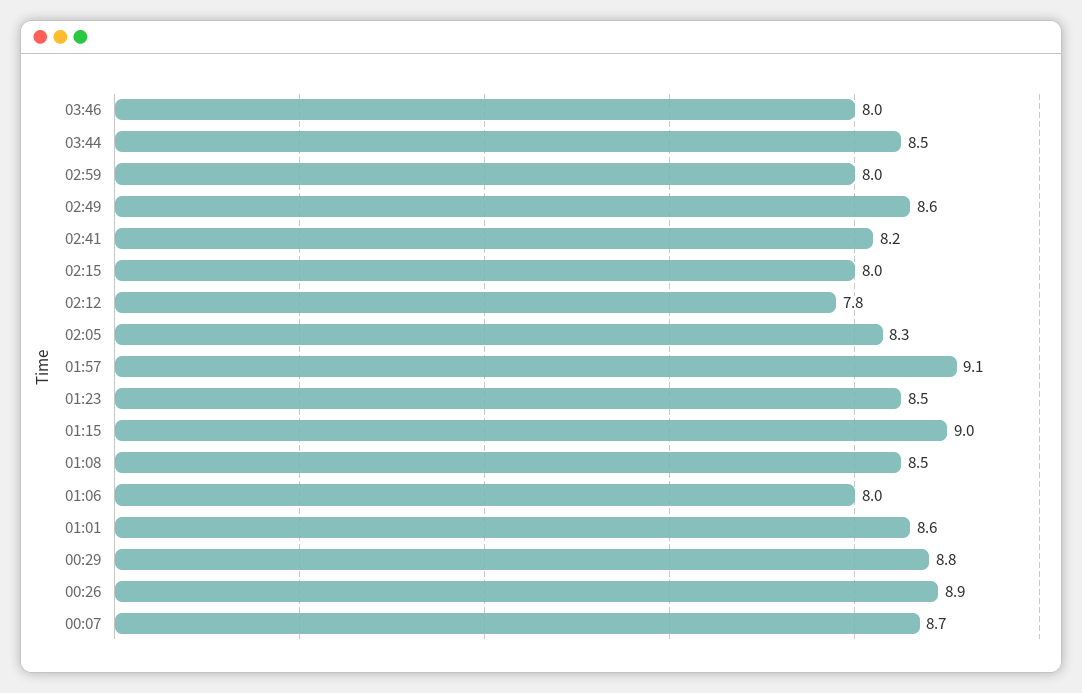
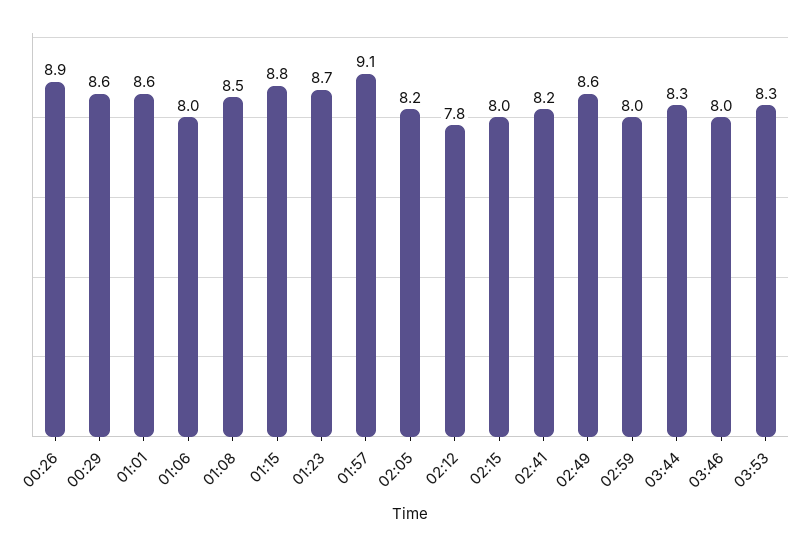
03:44: 8.5 -> 8.3
02:05: 8.3 -> 8.2
01:23: 8.5 -> 8.7
01:15: 9 -> 8.8
00:29: 8.8 -> 8.6
00:07: 8.7 -> none
03:53: none -> 8.3

